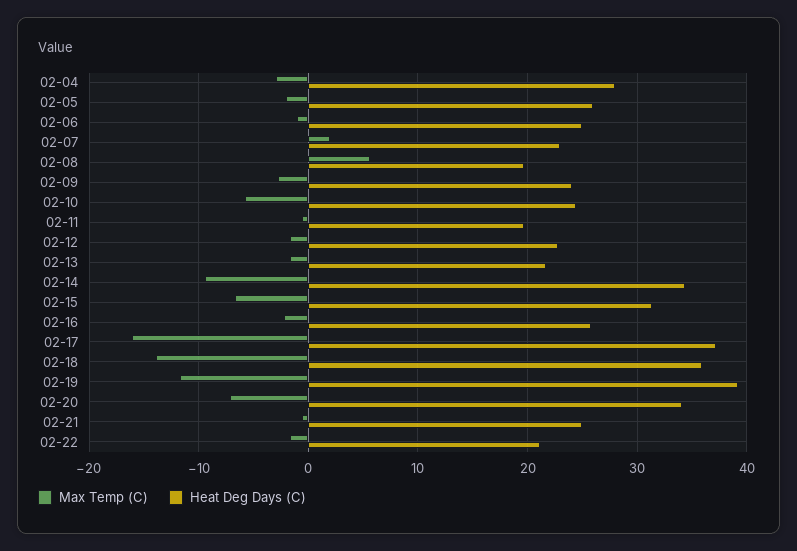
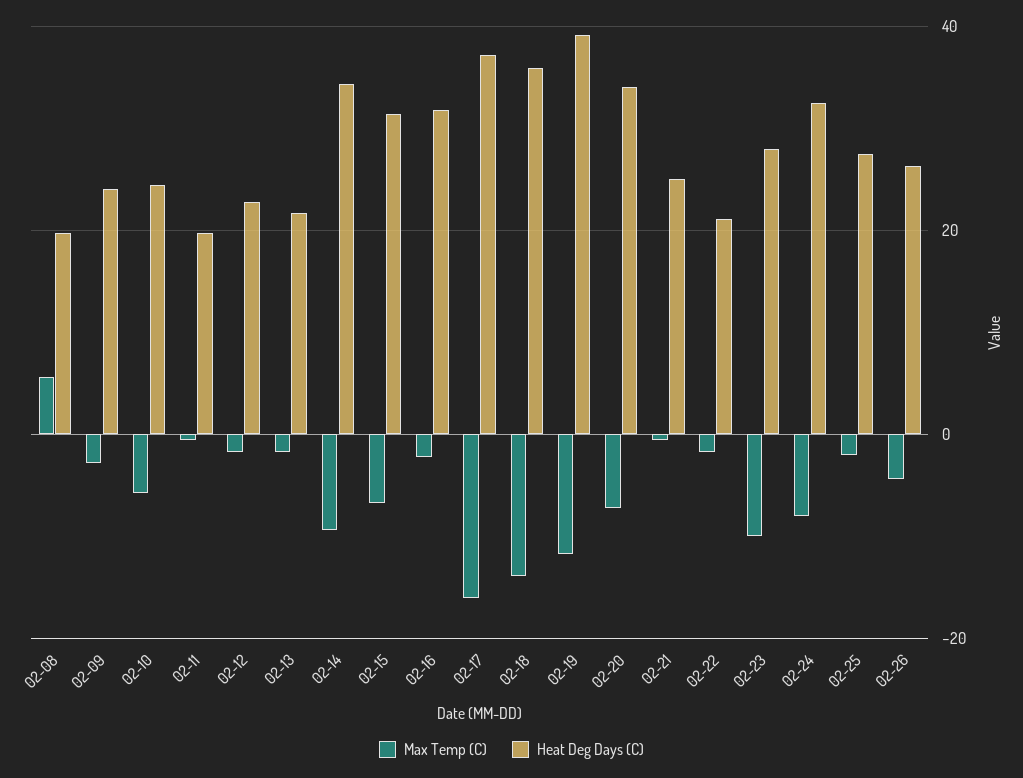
Max Temp (C), 02-04: -3 -> none
Heat Deg Days (C), 02-04: 28 -> none
Max Temp (C), 02-05: -2 -> none
Heat Deg Days (C), 02-05: 26 -> none
Max Temp (C), 02-06: -1 -> none
Heat Deg Days (C), 02-06: 25 -> none
Max Temp (C), 02-07: 2 -> none
Heat Deg Days (C), 02-07: 23 -> none
Heat Deg Days (C), 02-16: 26 -> 32
Max Temp (C), 02-23: none -> -10
Heat Deg Days (C), 02-23: none -> 28
Max Temp (C), 02-24: none -> -8
Heat Deg Days (C), 02-24: none -> 32
Max Temp (C), 02-25: none -> -2
Heat Deg Days (C), 02-25: none -> 28
Max Temp (C), 02-26: none -> -4
Heat Deg Days (C), 02-26: none -> 26

